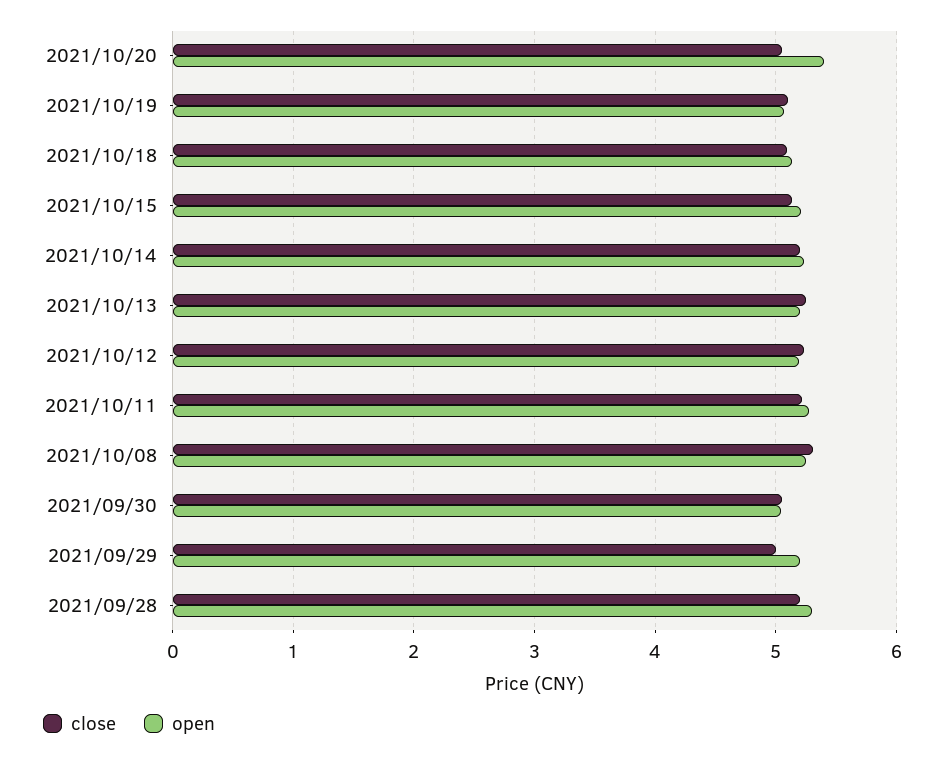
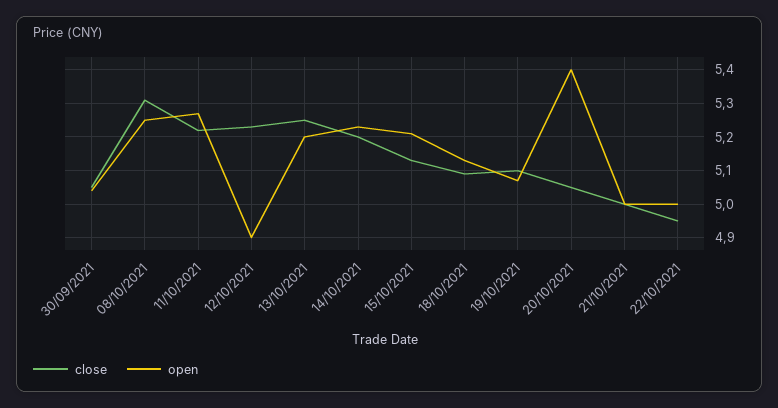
open, 2021/10/12: 5.2 -> 4.9
close, 2021/09/29: 5 -> none
open, 2021/09/29: 5.2 -> none
close, 2021/09/28: 5.2 -> none
open, 2021/09/28: 5.3 -> none
close, 21/10/2021: none -> 5
open, 21/10/2021: none -> 5
close, 22/10/2021: none -> 4.95
open, 22/10/2021: none -> 5

